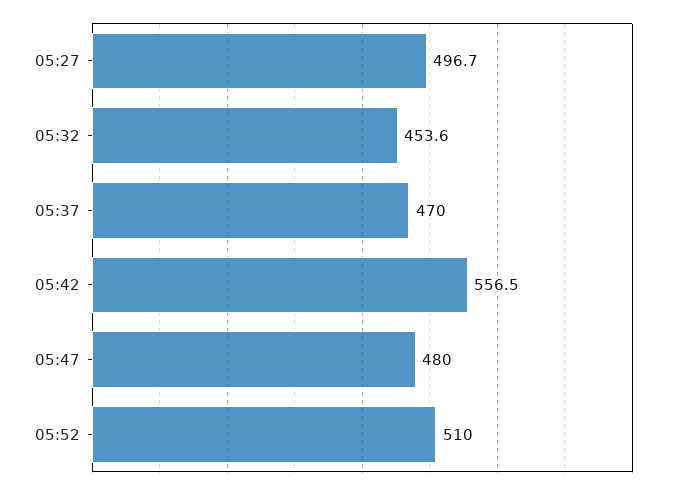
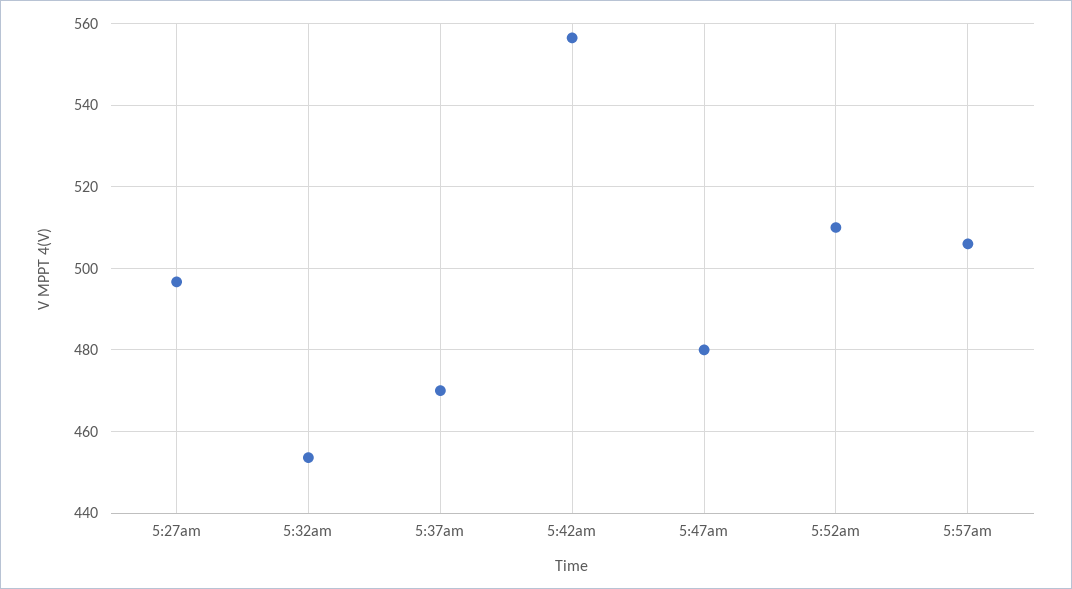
5:57am: none -> 506

